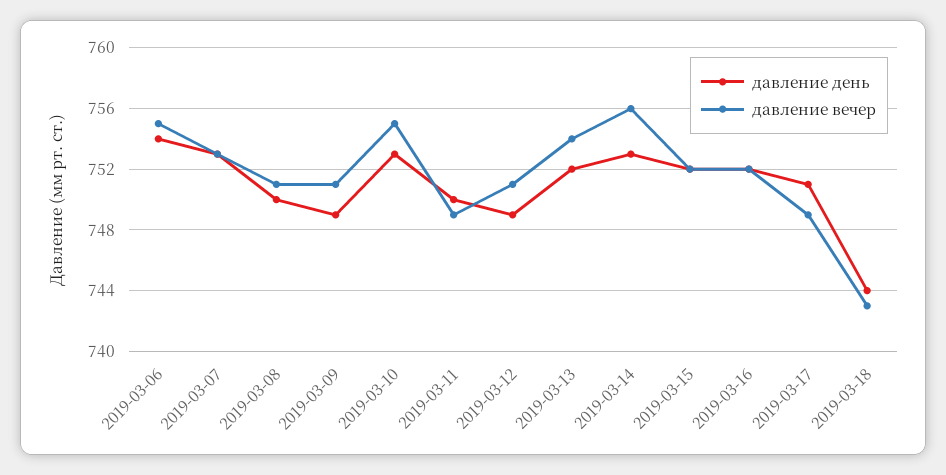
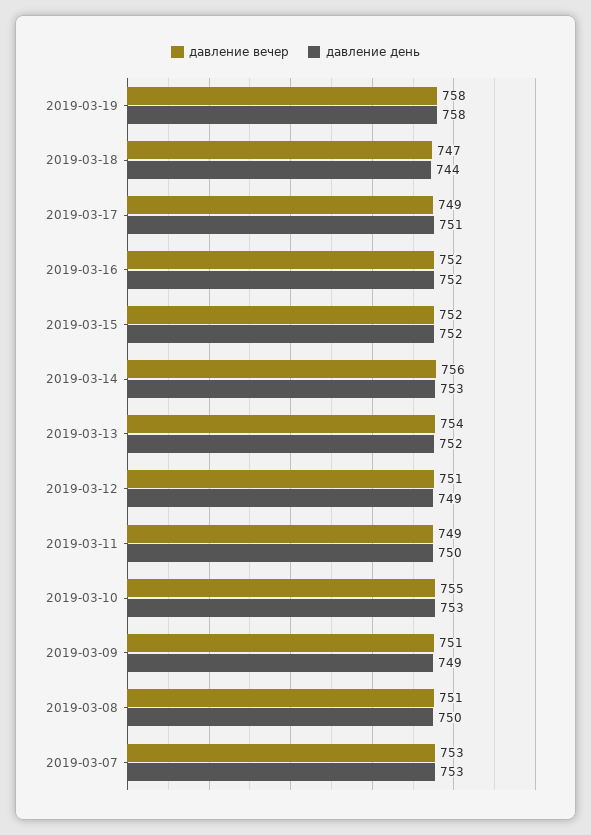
давление день, 2019-03-06: 754 -> none
давление вечер, 2019-03-06: 755 -> none
давление вечер, 2019-03-18: 743 -> 747
давление вечер, 2019-03-19: none -> 758
давление день, 2019-03-19: none -> 758

